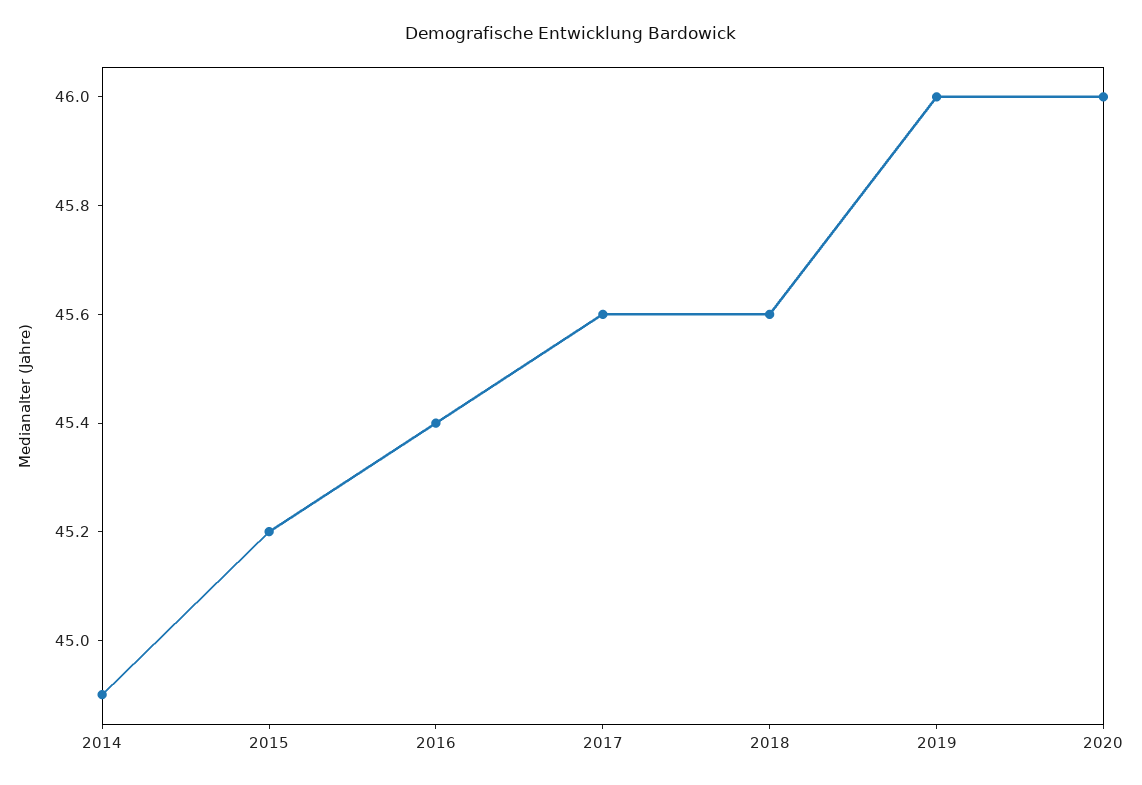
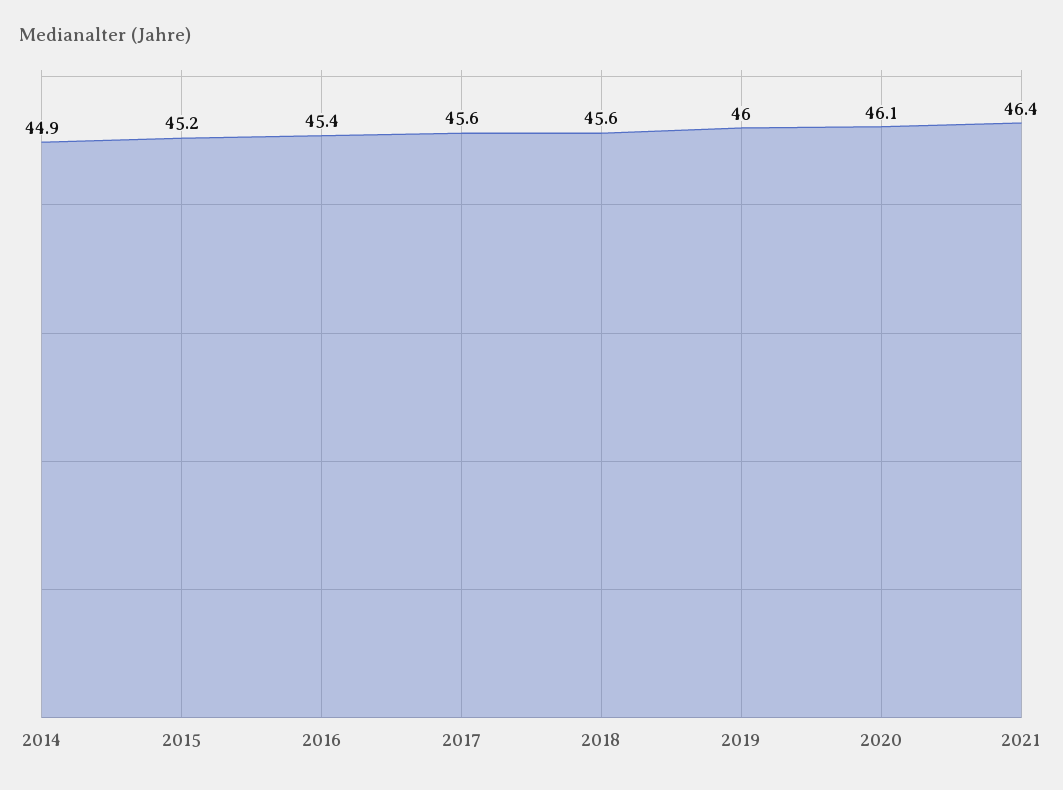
2020: 46 -> 46.1
2021: none -> 46.4

